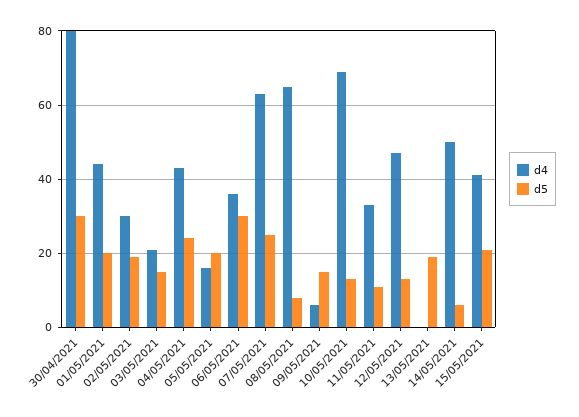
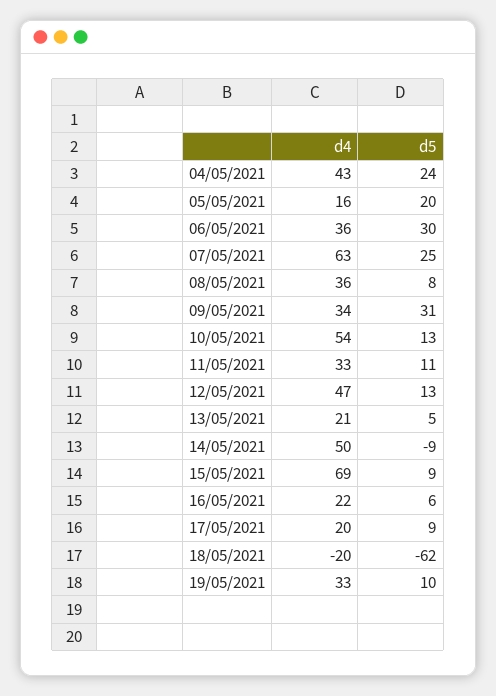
d4, 30/04/2021: 80 -> none
d5, 30/04/2021: 30 -> none
d4, 01/05/2021: 45 -> none
d5, 01/05/2021: 20 -> none
d4, 02/05/2021: 30 -> none
d5, 02/05/2021: 20 -> none
d4, 03/05/2021: 20 -> none
d5, 03/05/2021: 15 -> none
d4, 08/05/2021: 65 -> 36
d4, 09/05/2021: 5 -> 34
d5, 09/05/2021: 15 -> 31
d4, 10/05/2021: 70 -> 54
d4, 13/05/2021: 0 -> 21
d5, 13/05/2021: 20 -> 5
d5, 14/05/2021: 5 -> -9
d4, 15/05/2021: 40 -> 69
d5, 15/05/2021: 20 -> 9
d4, 16/05/2021: none -> 22
d5, 16/05/2021: none -> 6
d4, 17/05/2021: none -> 20
d5, 17/05/2021: none -> 9
d4, 18/05/2021: none -> -20
d5, 18/05/2021: none -> -62
d4, 19/05/2021: none -> 33
d5, 19/05/2021: none -> 10

